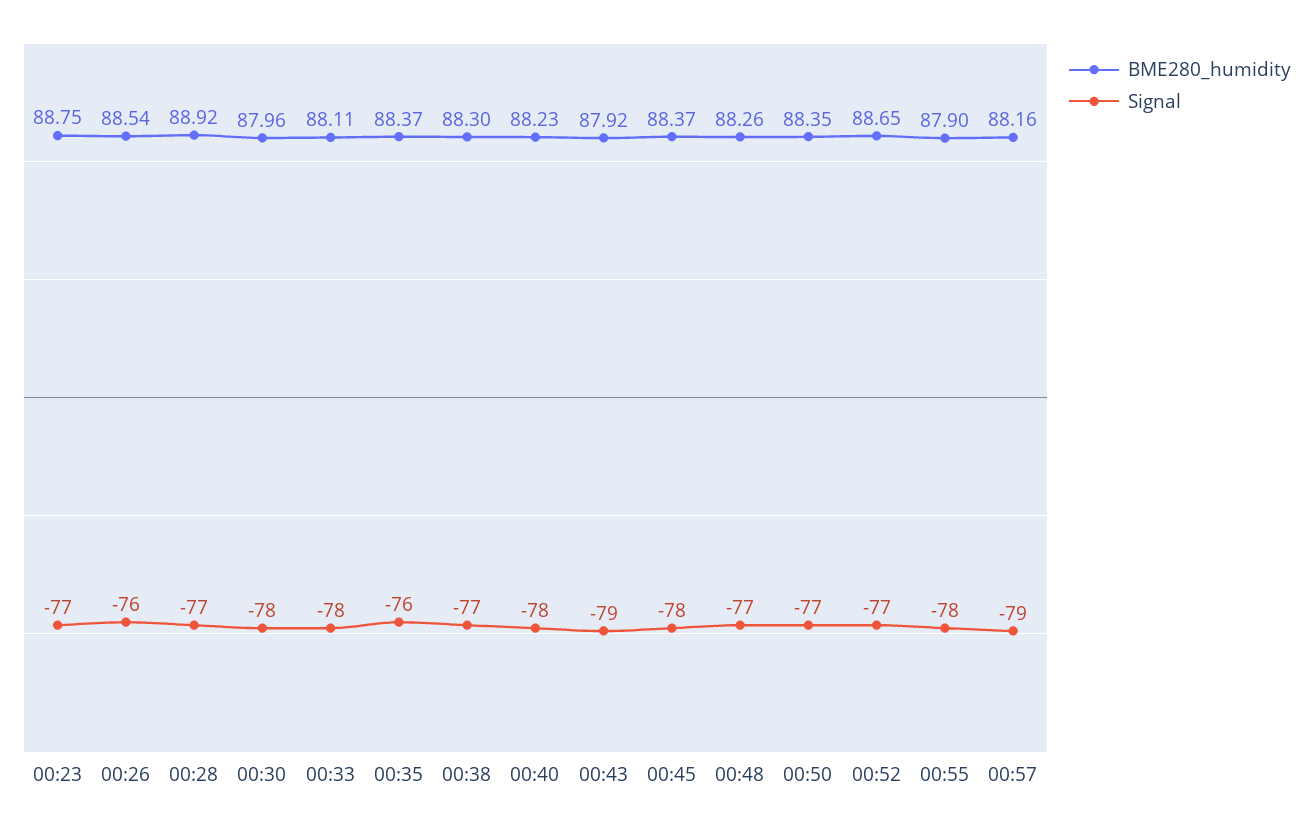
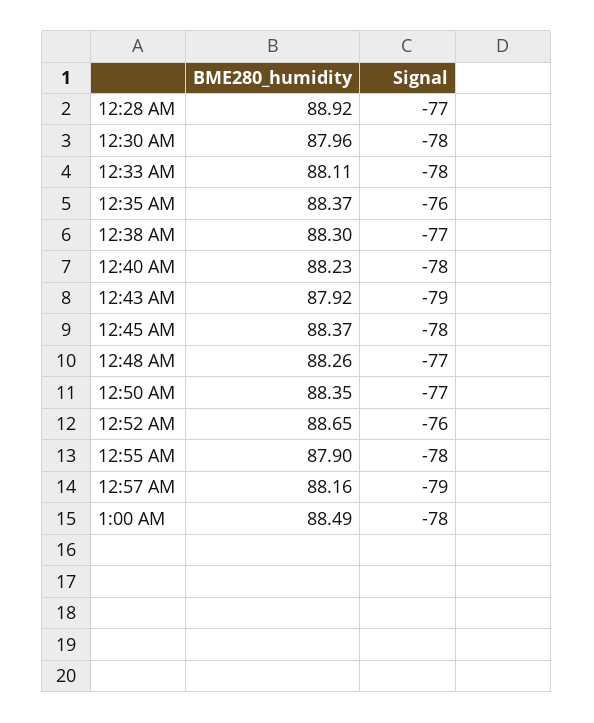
BME280_humidity, 00:23: 88.75 -> none
Signal, 00:23: -77 -> none
BME280_humidity, 00:26: 88.54 -> none
Signal, 00:26: -76 -> none
Signal, 00:52: -77 -> -76
BME280_humidity, 1:00 AM: none -> 88.49
Signal, 1:00 AM: none -> -78

